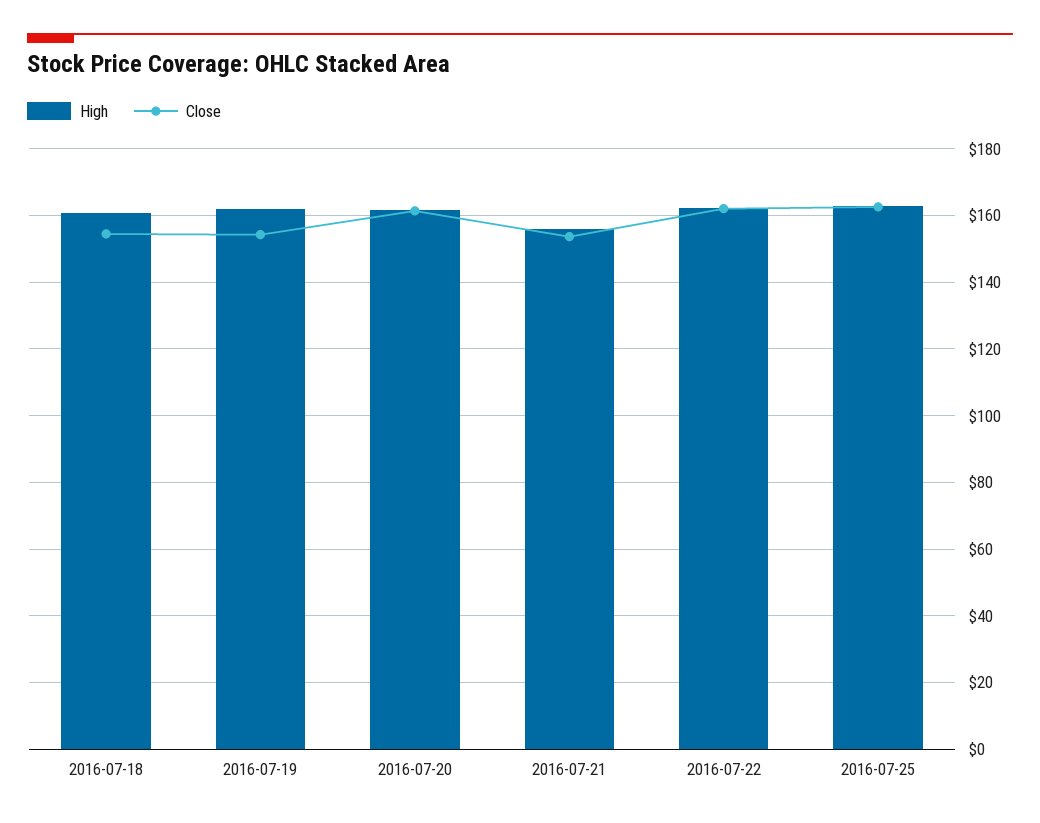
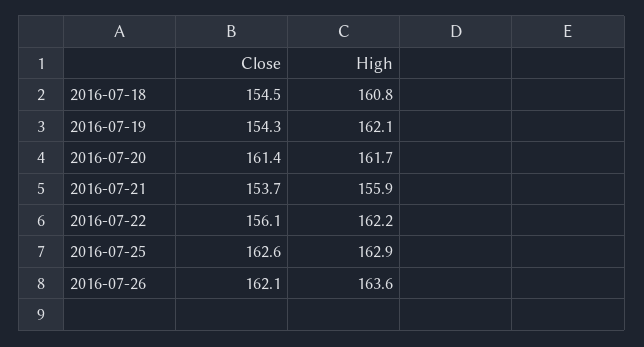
Close, 2016-07-22: 162 -> 156.1
Close, 2016-07-26: none -> 162.1
High, 2016-07-26: none -> 163.6

